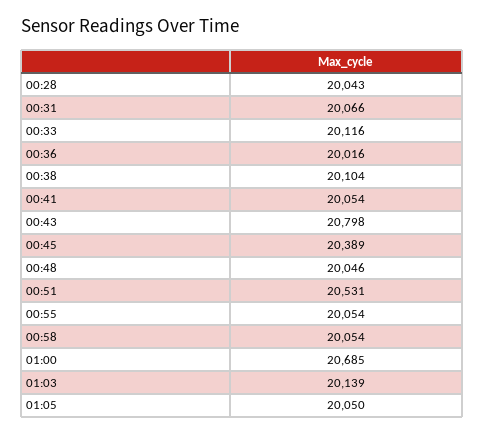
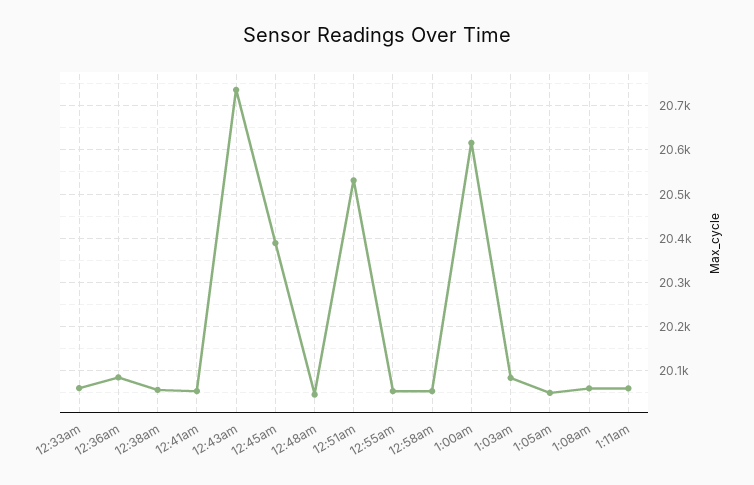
00:28: 20043 -> none
00:31: 20066 -> none
00:33: 20116 -> 20060
00:36: 20016 -> 20080
00:38: 20104 -> 20060
00:43: 20798 -> 20740
01:00: 20685 -> 20620
01:03: 20139 -> 20080
1:08am: none -> 20060
1:11am: none -> 20060

